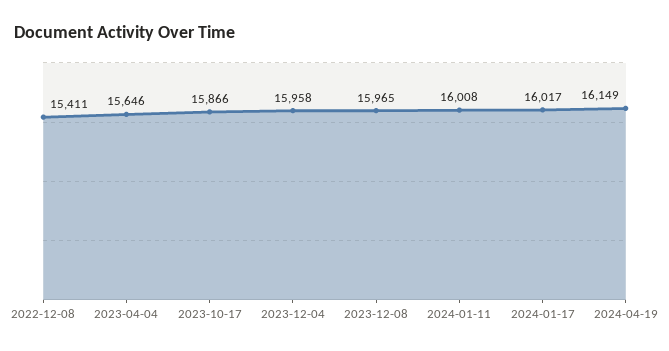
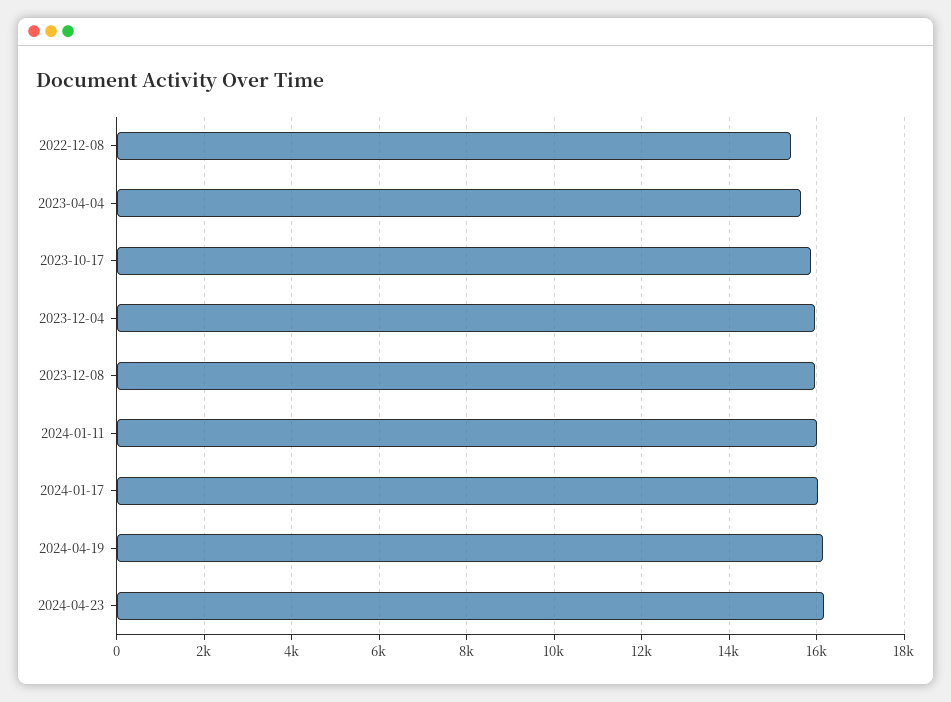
2024-04-23: none -> 16200

